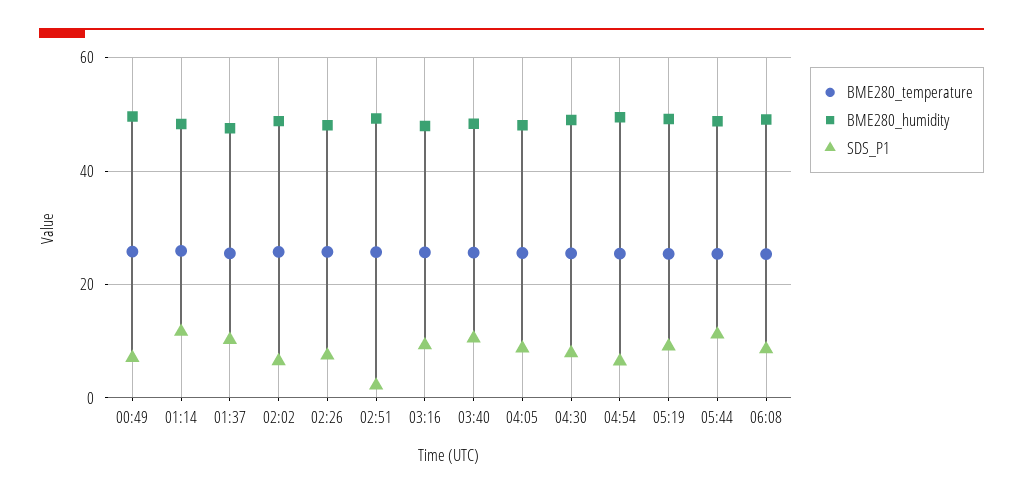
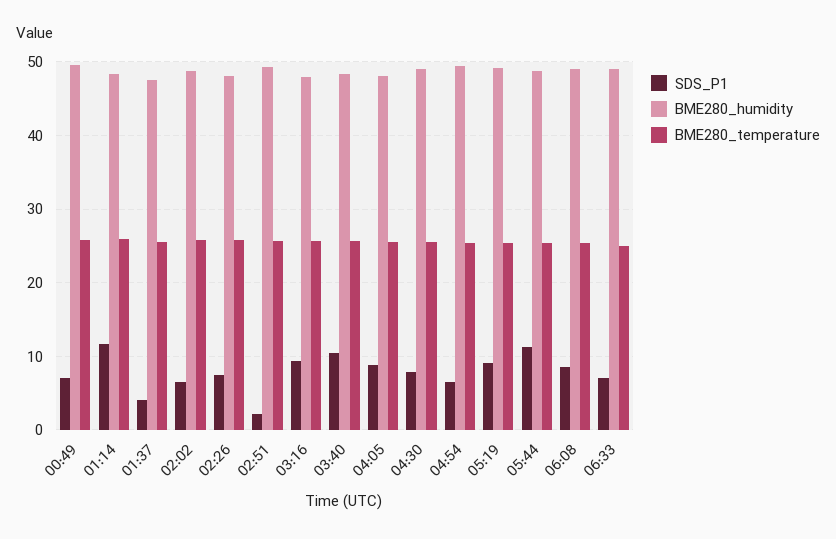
SDS_P1, 01:37: 10 -> 4
SDS_P1, 06:33: none -> 7
BME280_humidity, 06:33: none -> 49
BME280_temperature, 06:33: none -> 25

